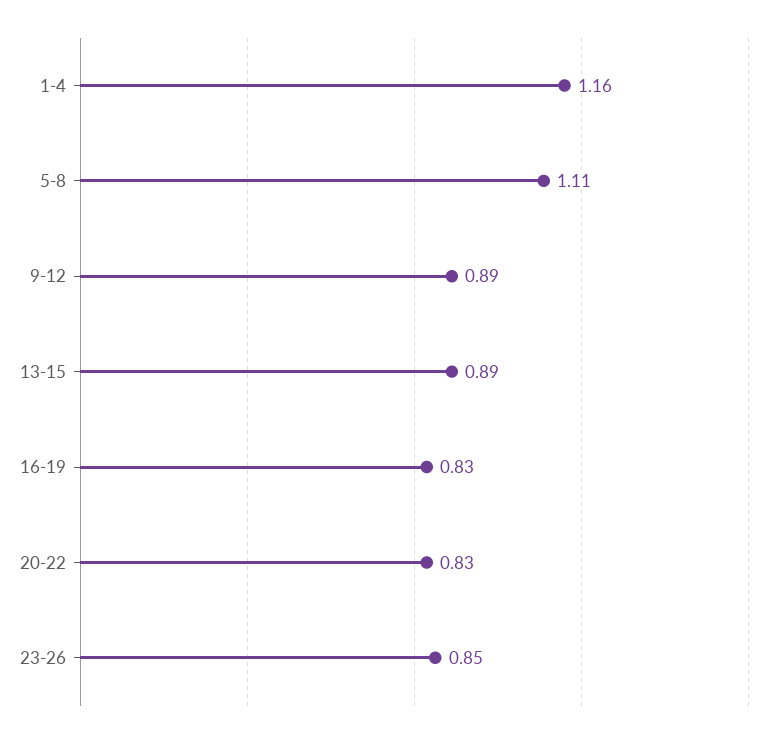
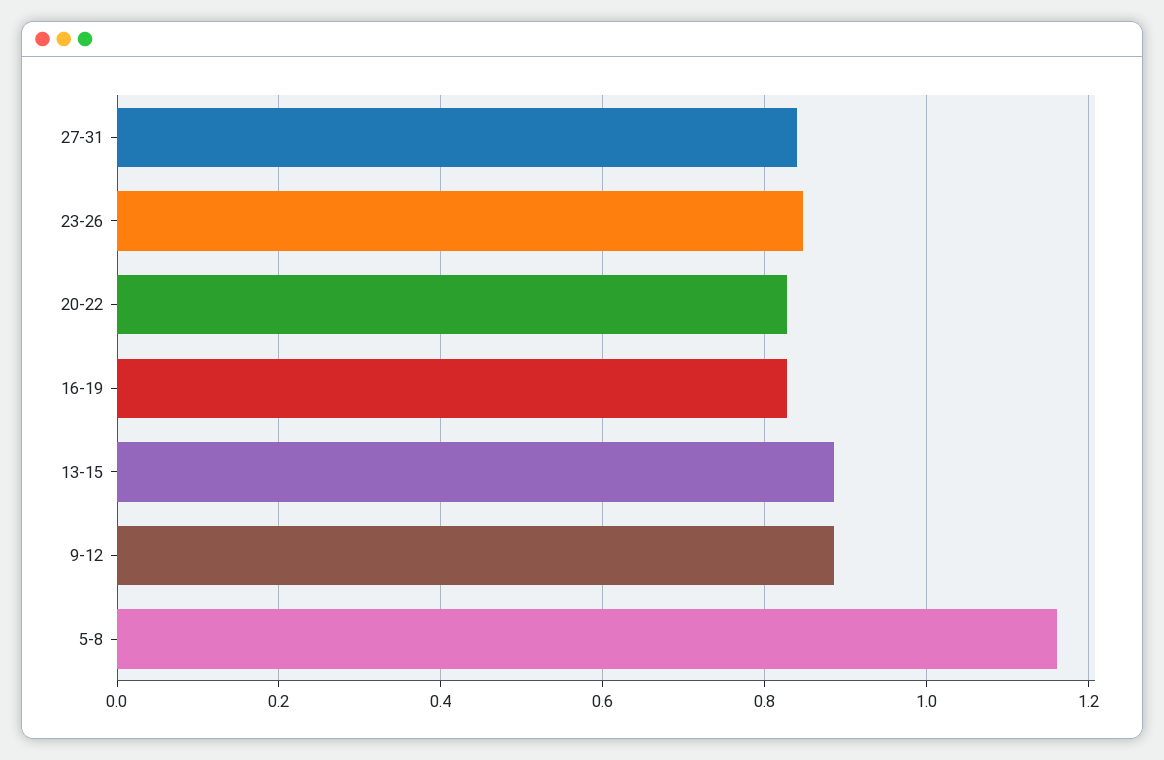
1-4: 1.16 -> none
5-8: 1.11 -> 1.16
27-31: none -> 0.84

